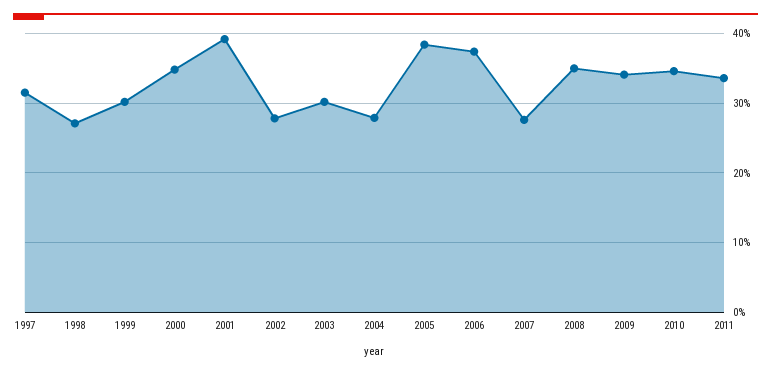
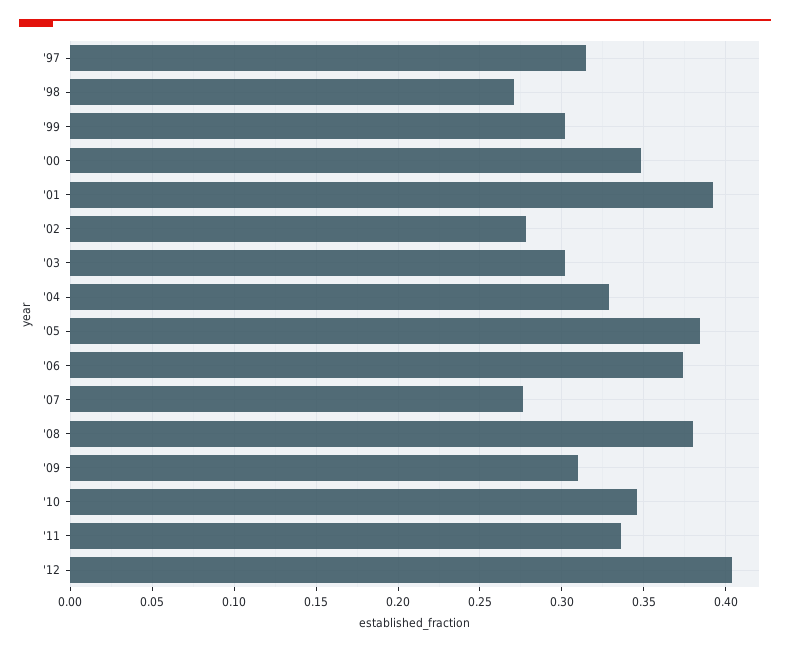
2004: 0.28 -> 0.33
2008: 0.35 -> 0.38
2009: 0.34 -> 0.31
'12: none -> 0.405

